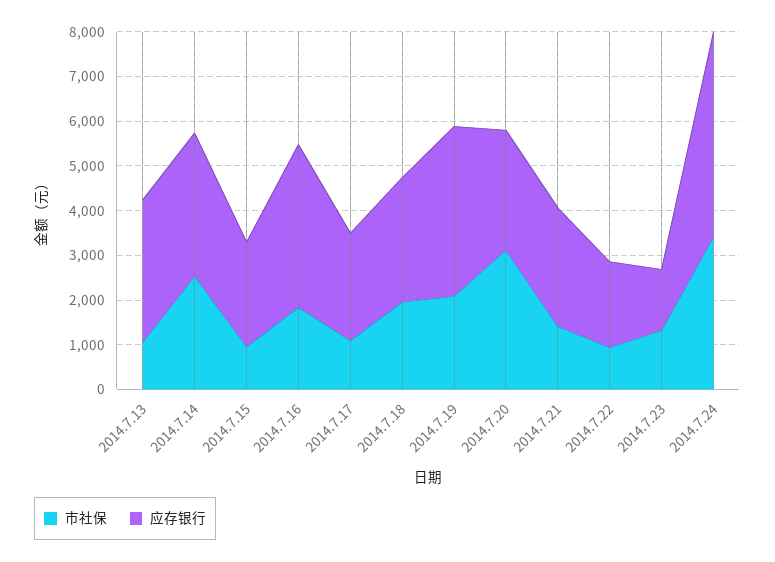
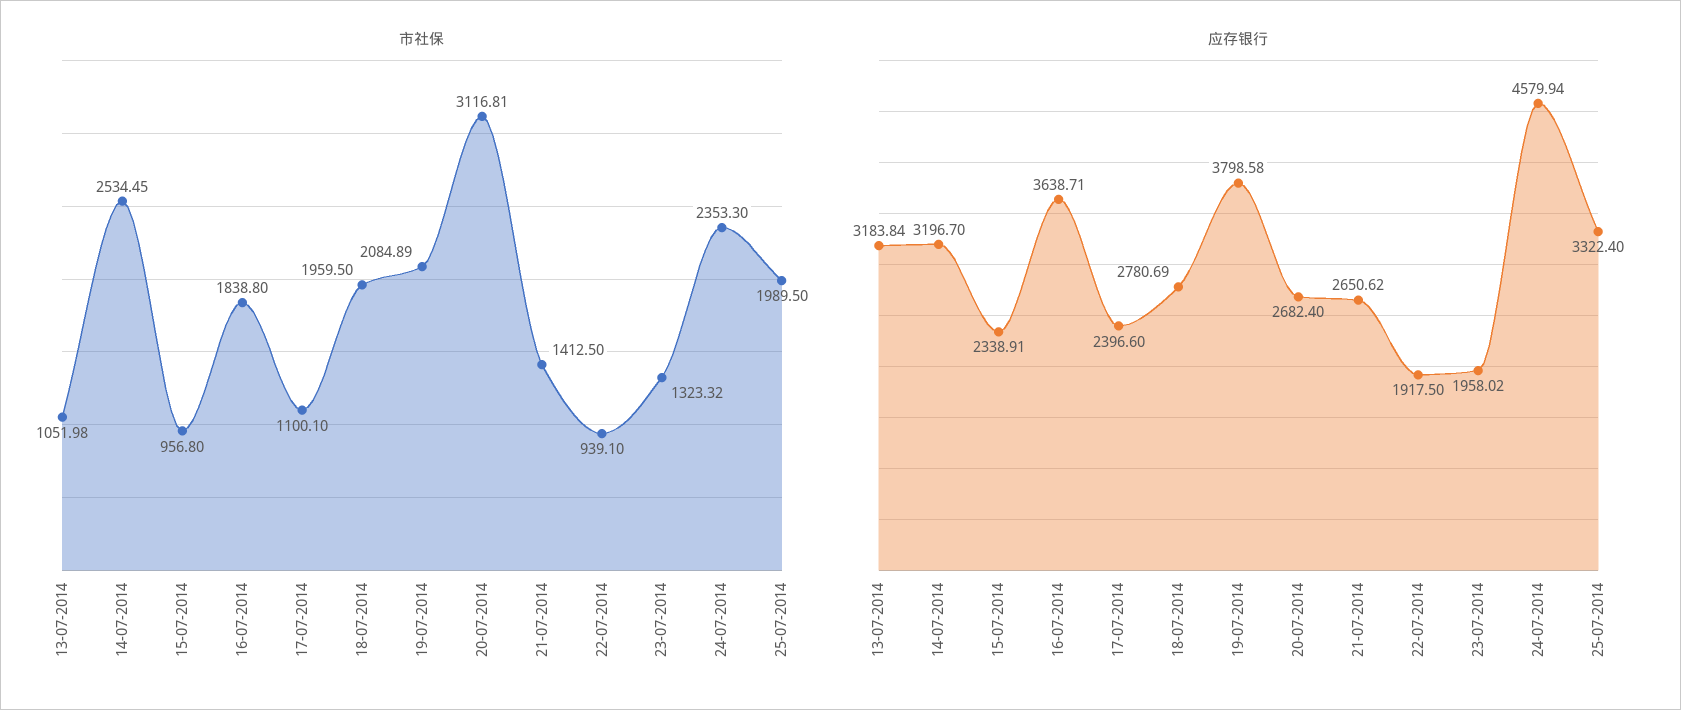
应存银行, 2014.7.23: 1400 -> 1958.02
市社保, 2014.7.24: 3400 -> 2353.3
市社保, 25-07-2014: none -> 1989.5
应存银行, 25-07-2014: none -> 3322.4

